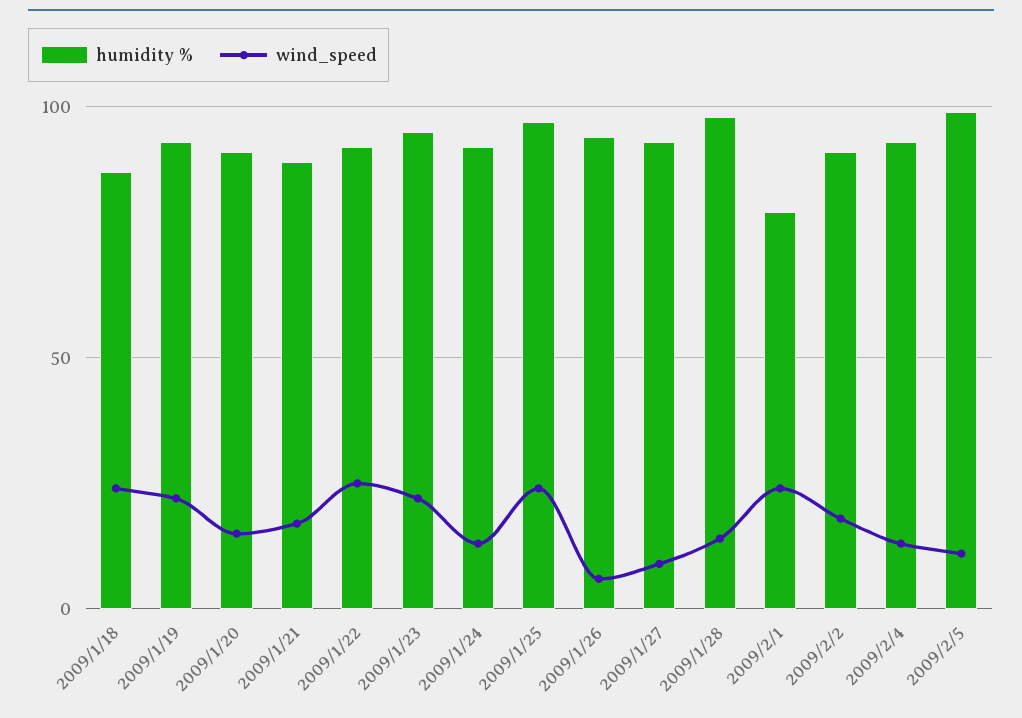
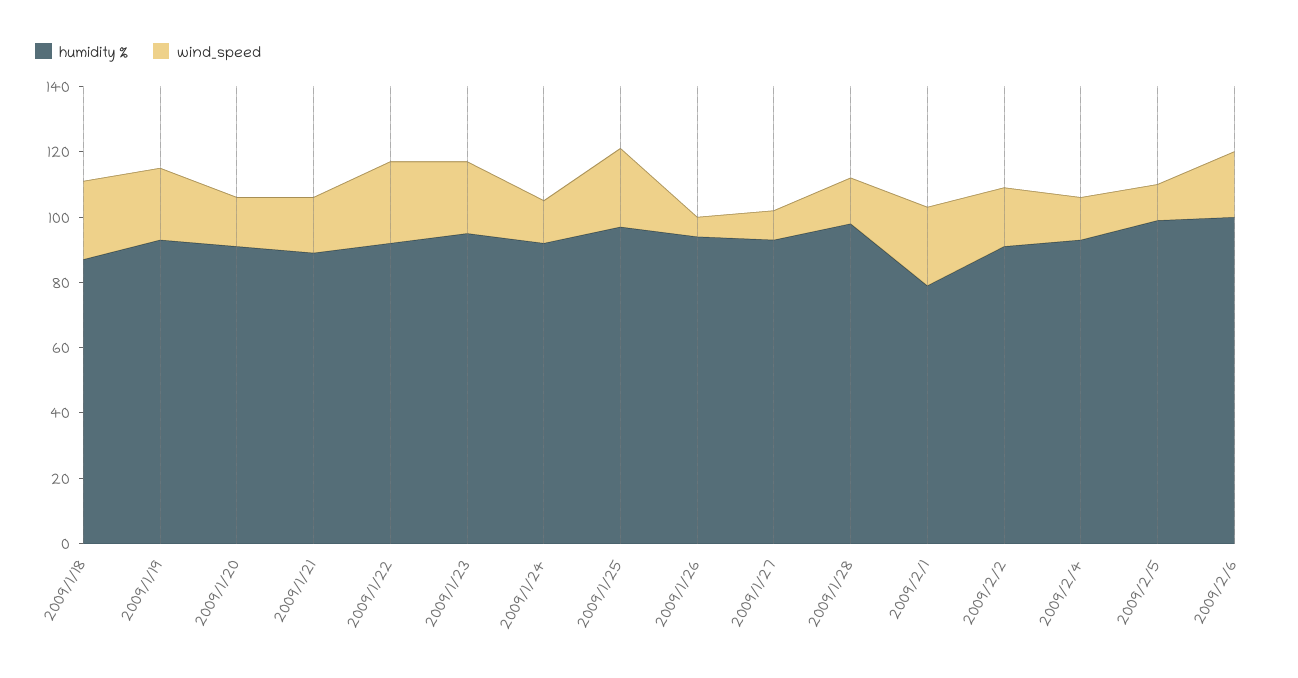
humidity %, 2009/2/6: none -> 100
wind_speed, 2009/2/6: none -> 20

